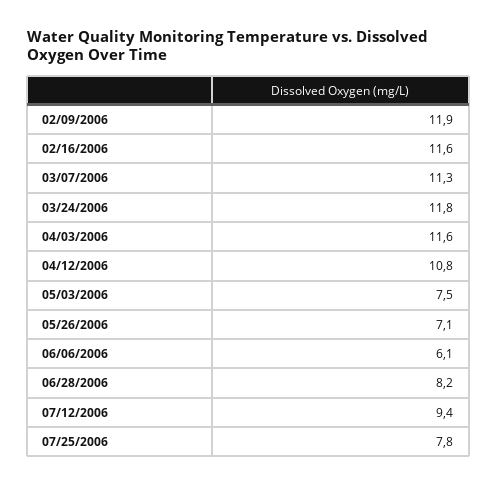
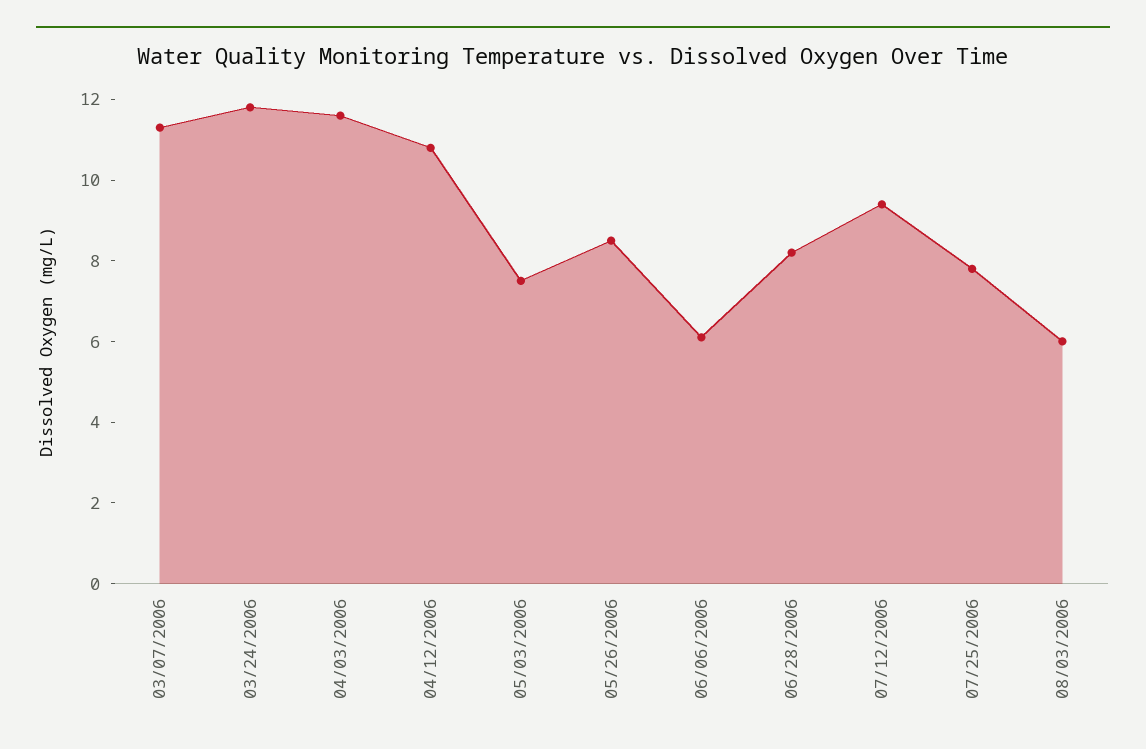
02/09/2006: 11.9 -> none
02/16/2006: 11.6 -> none
05/26/2006: 7.1 -> 8.5
08/03/2006: none -> 6

